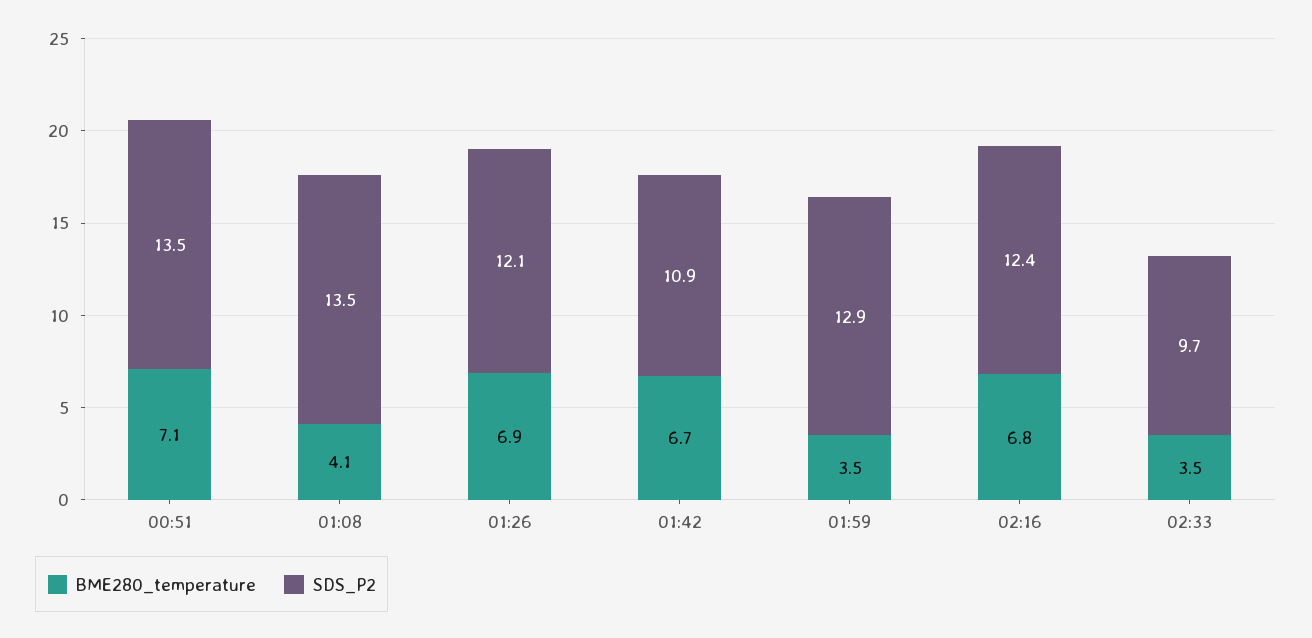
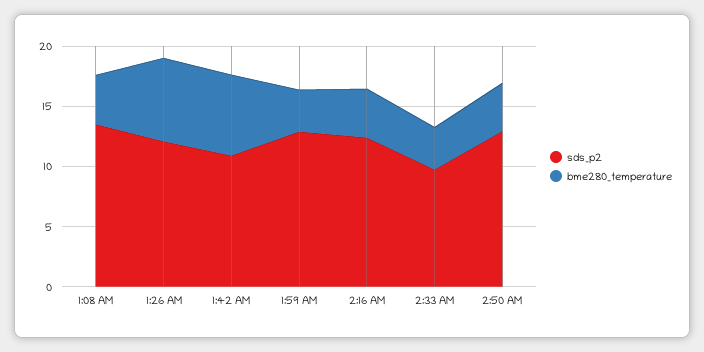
BME280_temperature, 00:51: 7.1 -> none
SDS_P2, 00:51: 13.5 -> none
BME280_temperature, 02:16: 6.8 -> 4
SDS_P2, 2:50 AM: none -> 13
BME280_temperature, 2:50 AM: none -> 4

